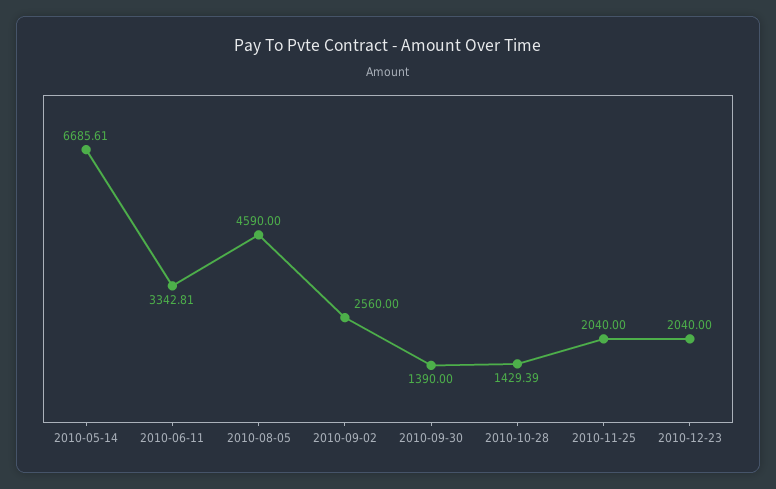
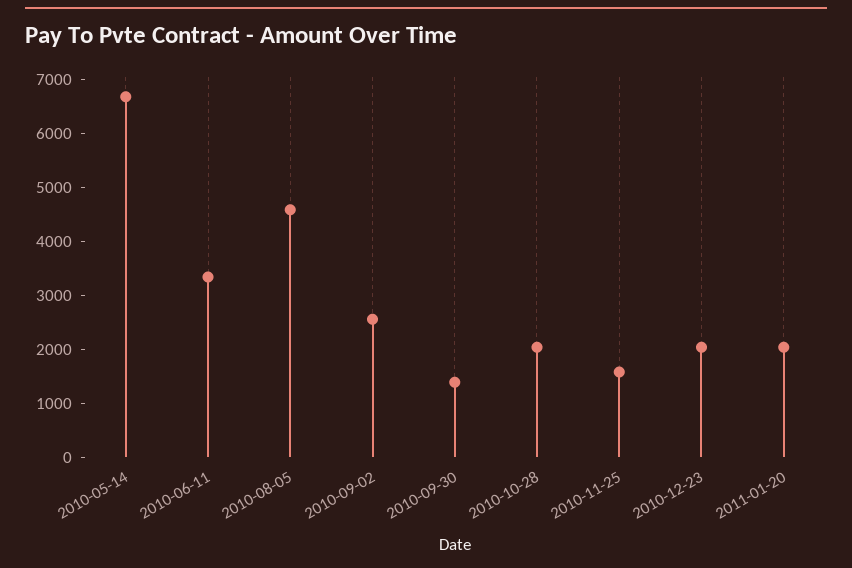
2010-10-28: 1429.39 -> 2000
2010-11-25: 2040 -> 1600
2011-01-20: none -> 2000

